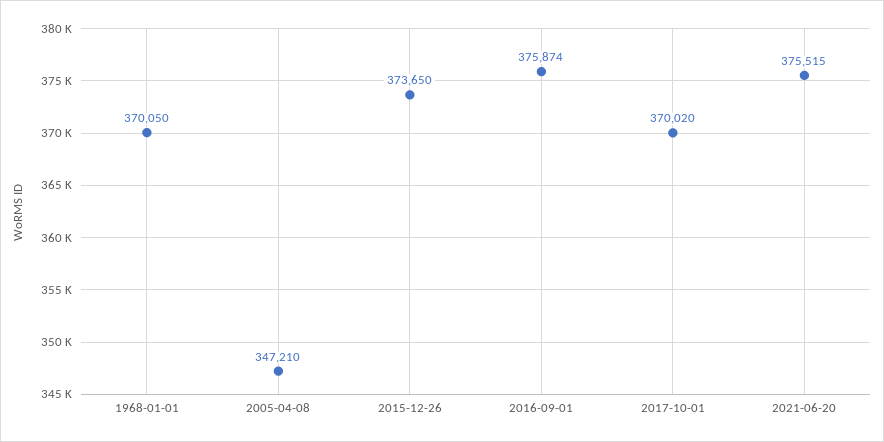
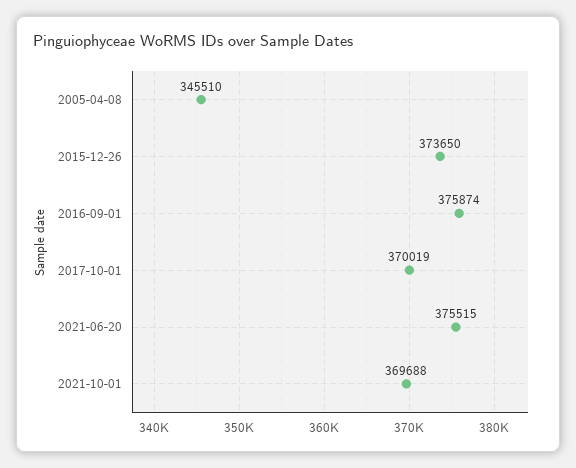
1968-01-01: 370050 -> none
2005-04-08: 347210 -> 345510
2017-10-01: 370020 -> 370019
2021-10-01: none -> 369688

